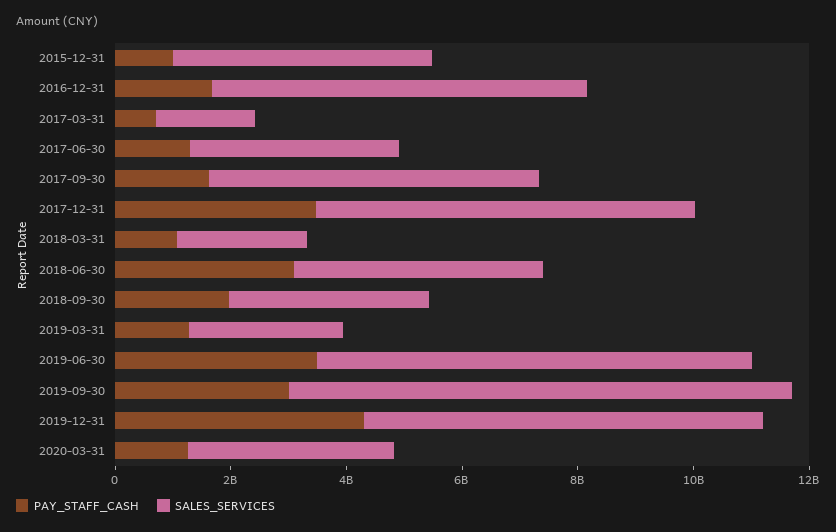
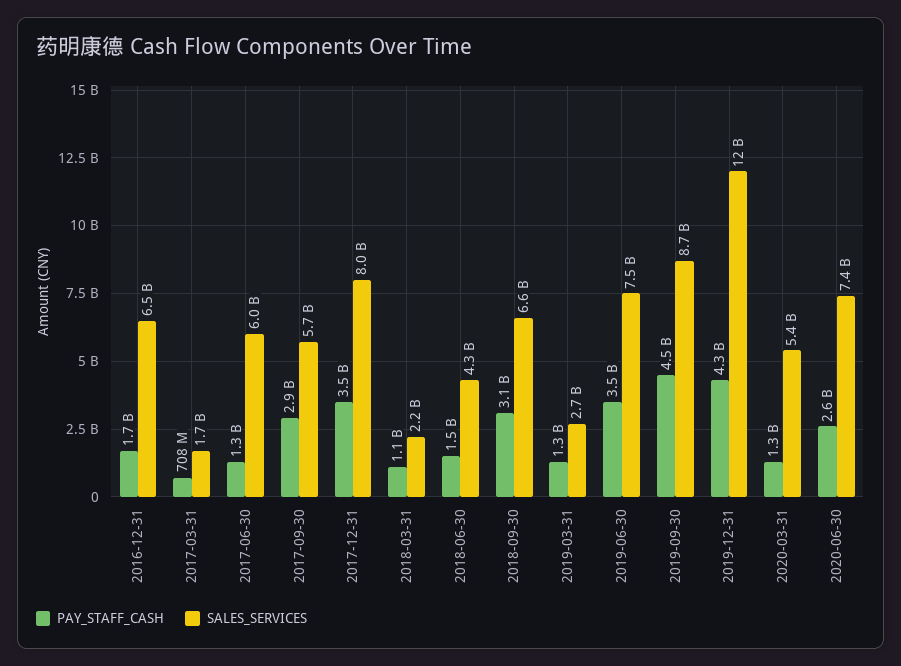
PAY_STAFF_CASH, 2015-12-31: 1000000000 -> none
SALES_SERVICES, 2015-12-31: 4500000000 -> none
SALES_SERVICES, 2017-06-30: 3500000000 -> 6000000000
PAY_STAFF_CASH, 2017-09-30: 1500000000 -> 2900000000
SALES_SERVICES, 2017-12-31: 6500000000 -> 8000000000
PAY_STAFF_CASH, 2018-06-30: 3000000000 -> 1500000000
PAY_STAFF_CASH, 2018-09-30: 2000000000 -> 3100000000
SALES_SERVICES, 2018-09-30: 3500000000 -> 6600000000
PAY_STAFF_CASH, 2019-09-30: 3000000000 -> 4500000000
SALES_SERVICES, 2019-12-31: 7000000000 -> 12000000000
SALES_SERVICES, 2020-03-31: 3500000000 -> 5400000000
PAY_STAFF_CASH, 2020-06-30: none -> 2600000000
SALES_SERVICES, 2020-06-30: none -> 7400000000

